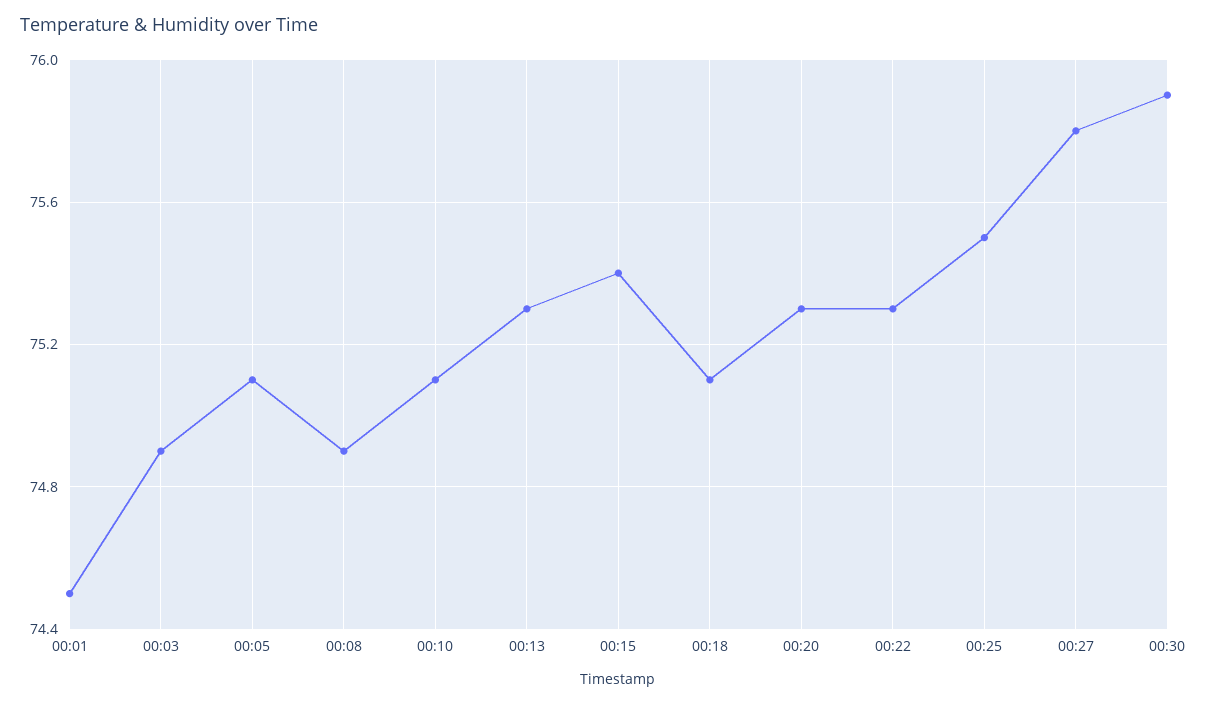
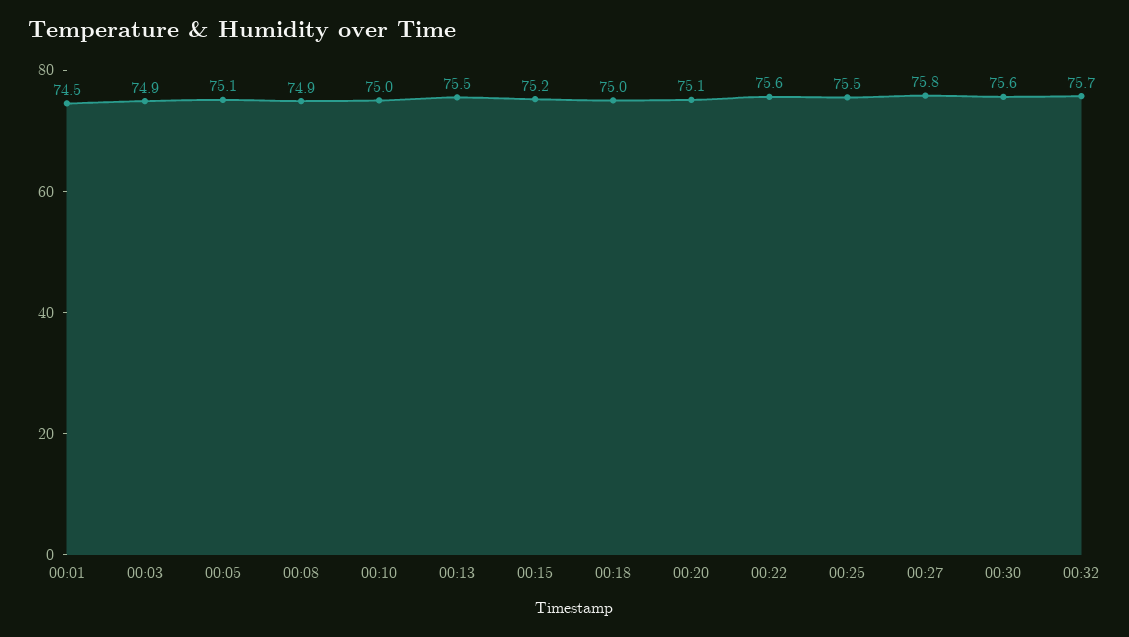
00:10: 75.1 -> 75
00:13: 75.3 -> 75.5
00:15: 75.4 -> 75.2
00:18: 75.1 -> 75
00:20: 75.3 -> 75.1
00:22: 75.3 -> 75.6
00:30: 75.9 -> 75.6
00:32: none -> 75.7

